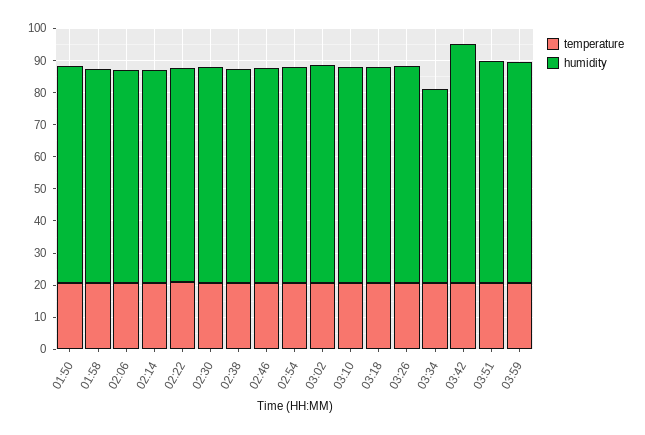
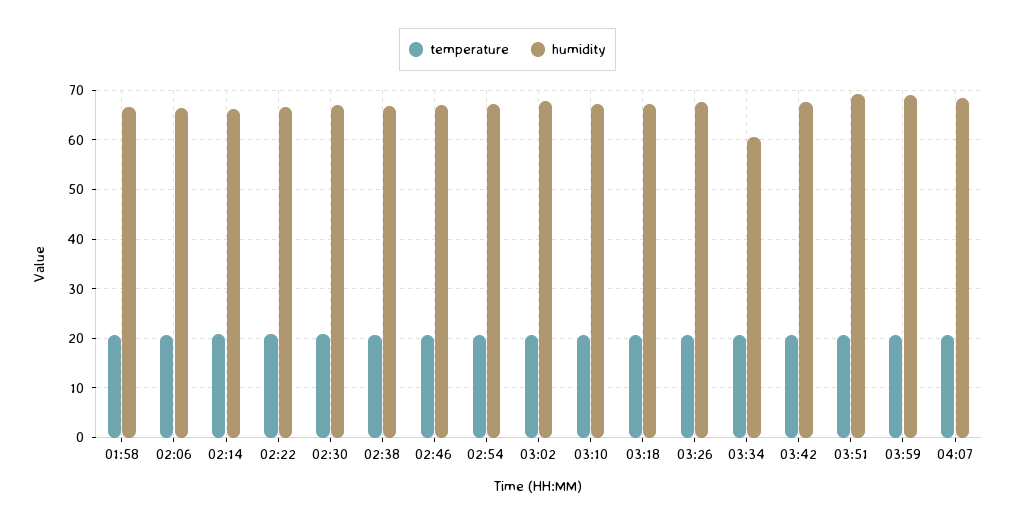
temperature, 01:50: 20 -> none
humidity, 01:50: 67.5 -> none
humidity, 03:42: 75 -> 68
temperature, 04:07: none -> 20
humidity, 04:07: none -> 68

